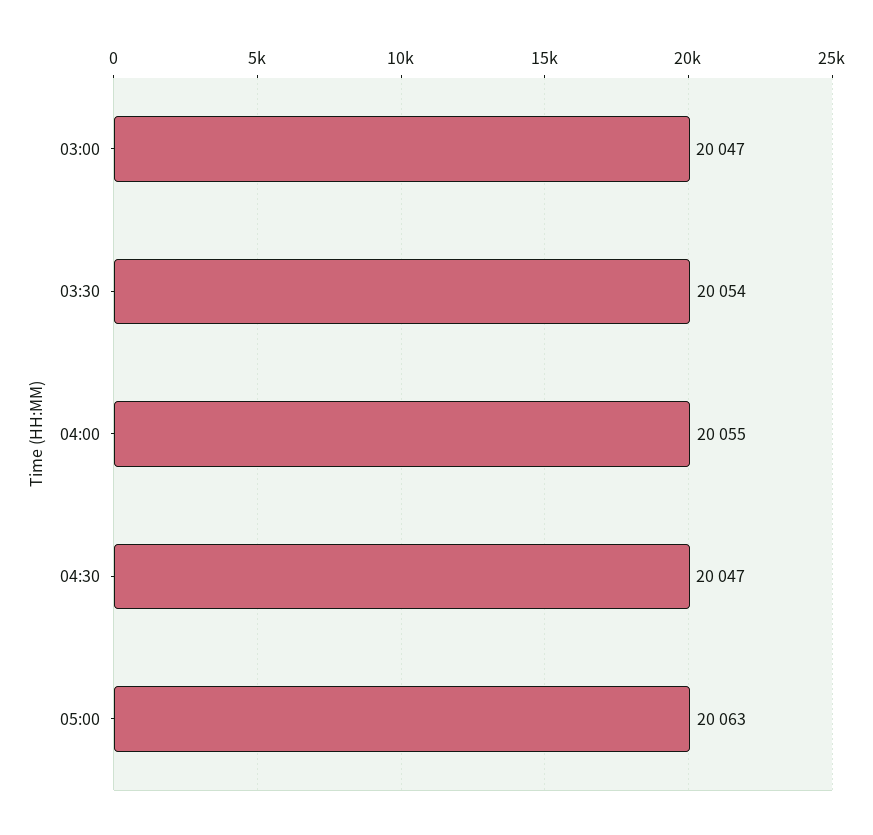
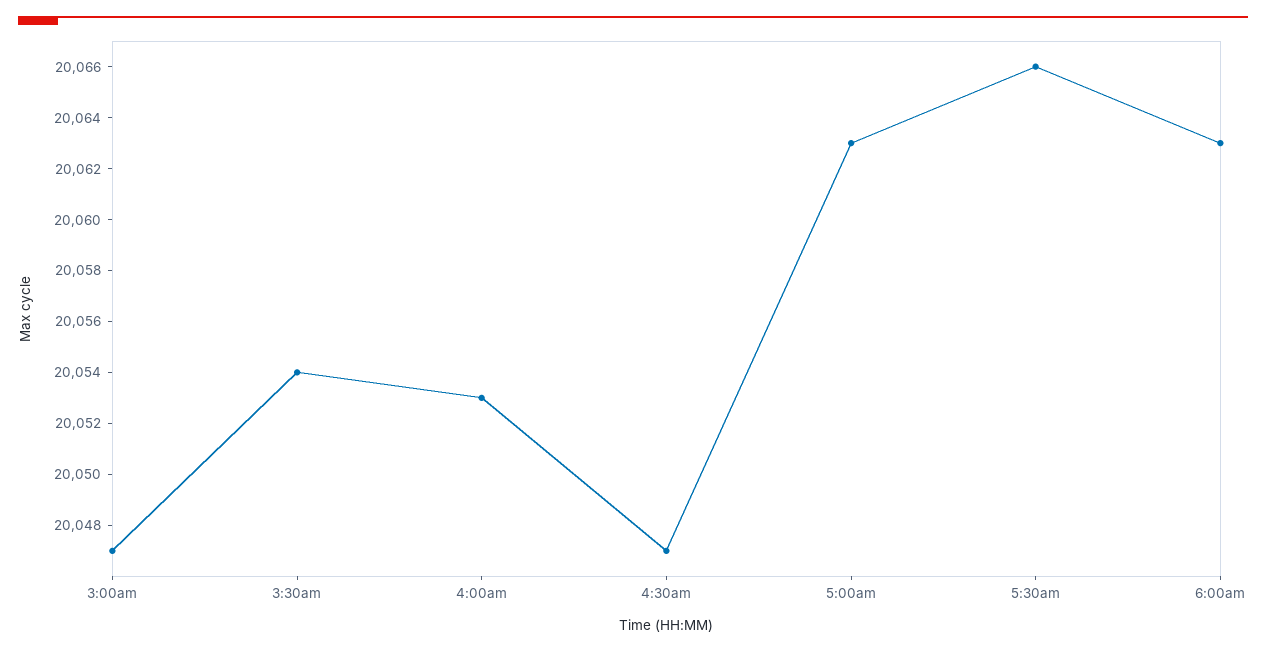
04:00: 20055 -> 20053
5:30am: none -> 20066
6:00am: none -> 20063

